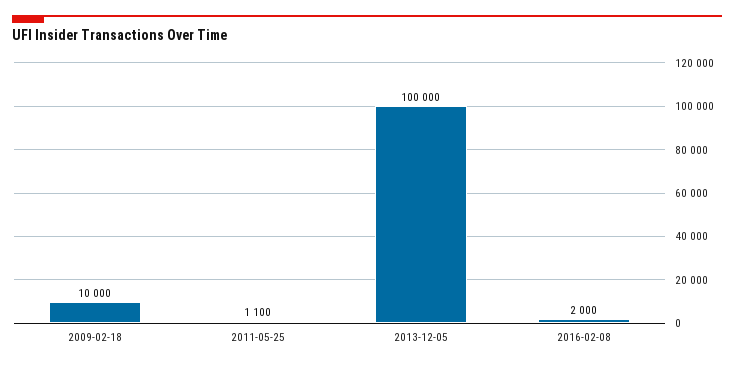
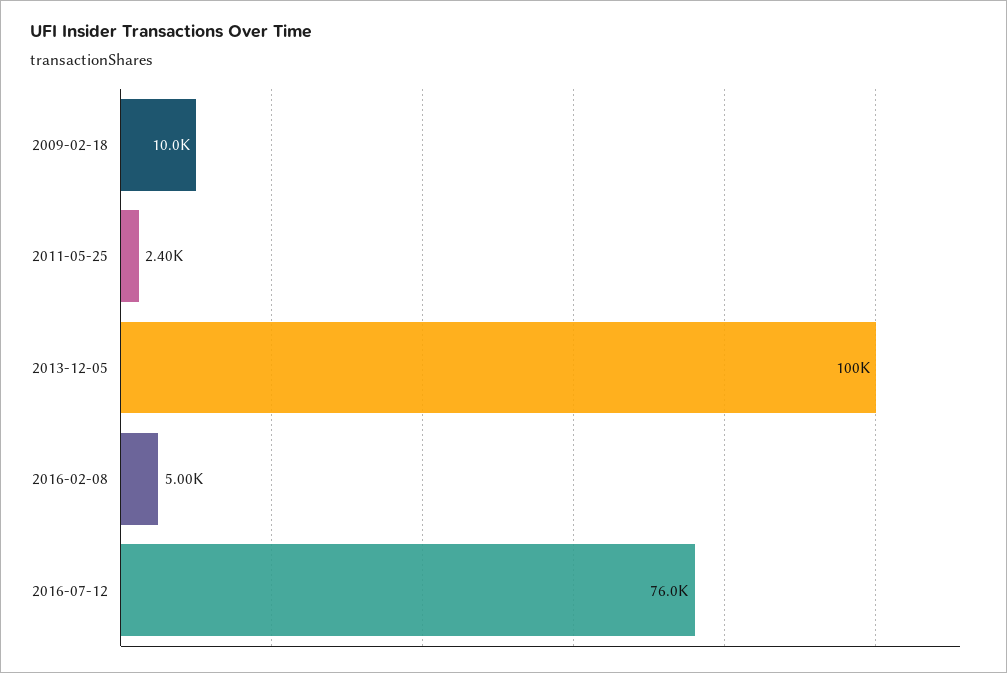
2011-05-25: 1100 -> 2400
2016-02-08: 2000 -> 5000
2016-07-12: none -> 76000

